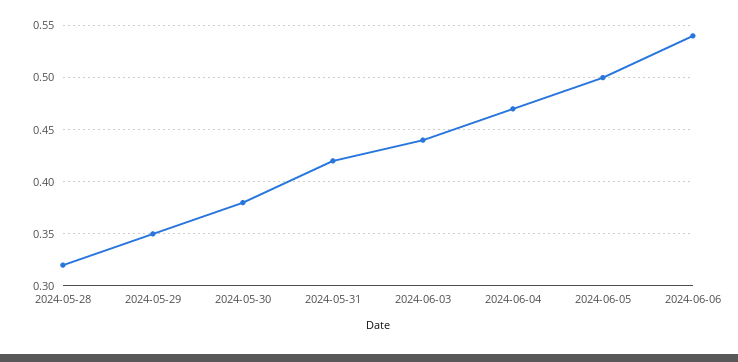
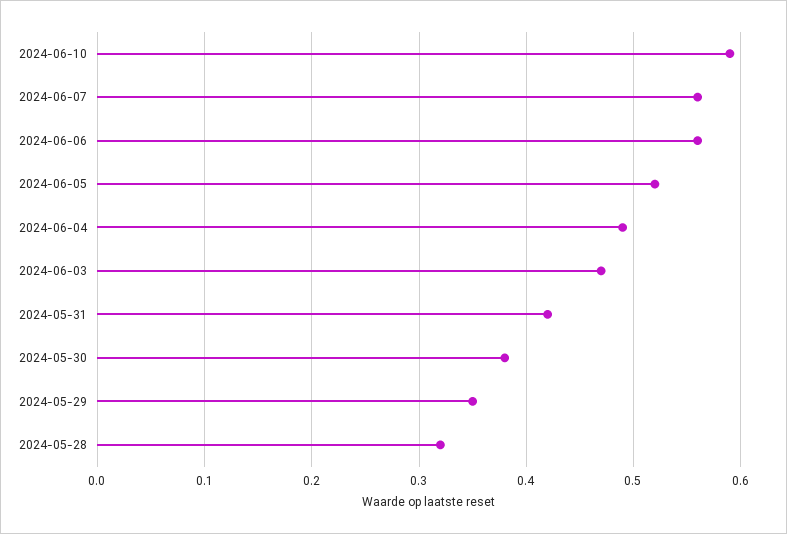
2024-06-03: 0.44 -> 0.47
2024-06-04: 0.47 -> 0.49
2024-06-05: 0.5 -> 0.52
2024-06-06: 0.54 -> 0.56
2024-06-10: none -> 0.59
2024-06-07: none -> 0.56

